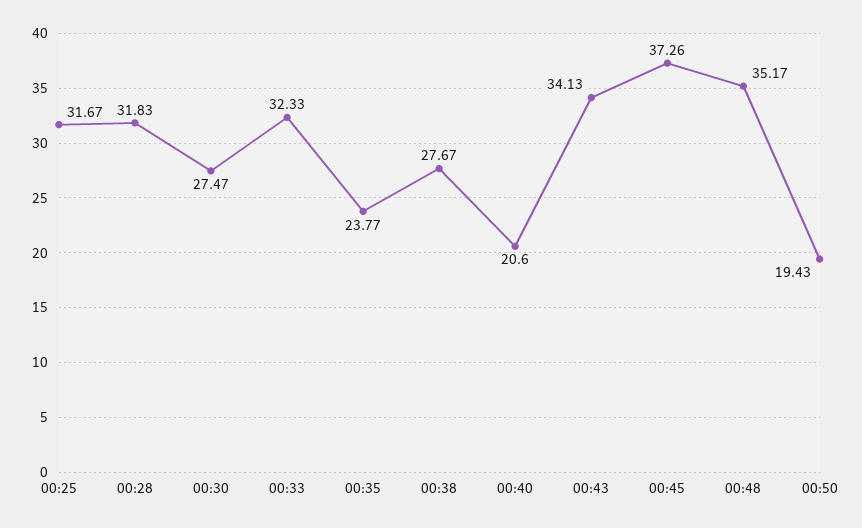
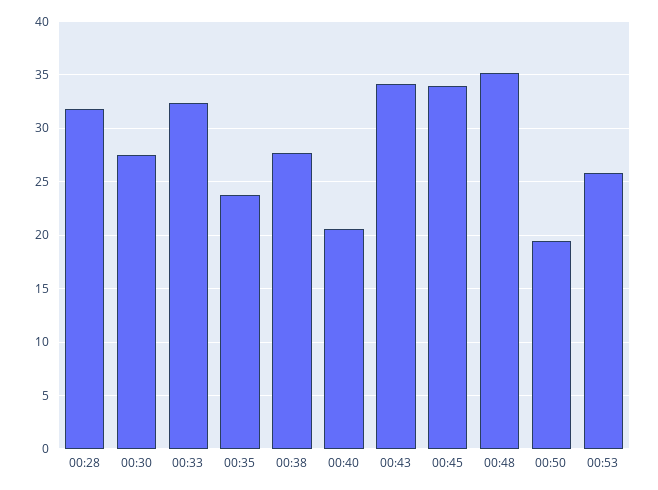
00:25: 31.67 -> none
00:45: 37.26 -> 34
00:53: none -> 26

